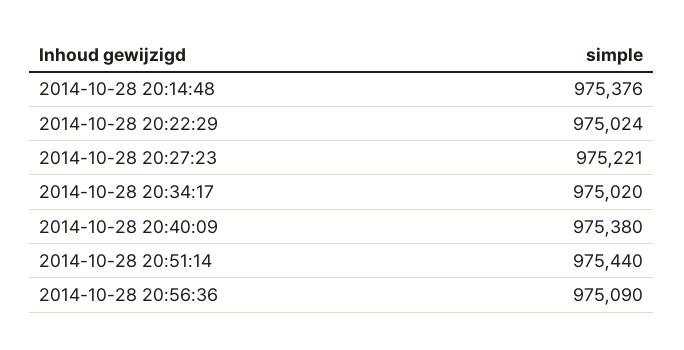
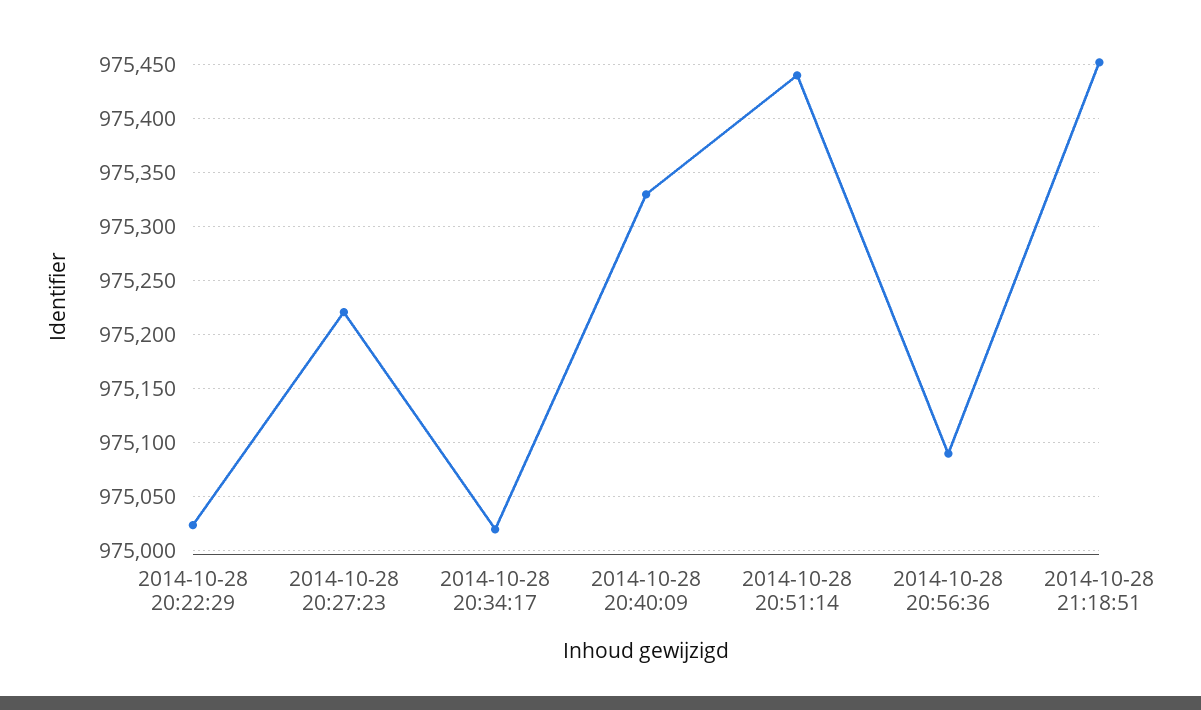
2014-10-28 20:14:48: 975376 -> none
2014-10-28 20:40:09: 975380 -> 975330
2014-10-28 21:18:51: none -> 975450

